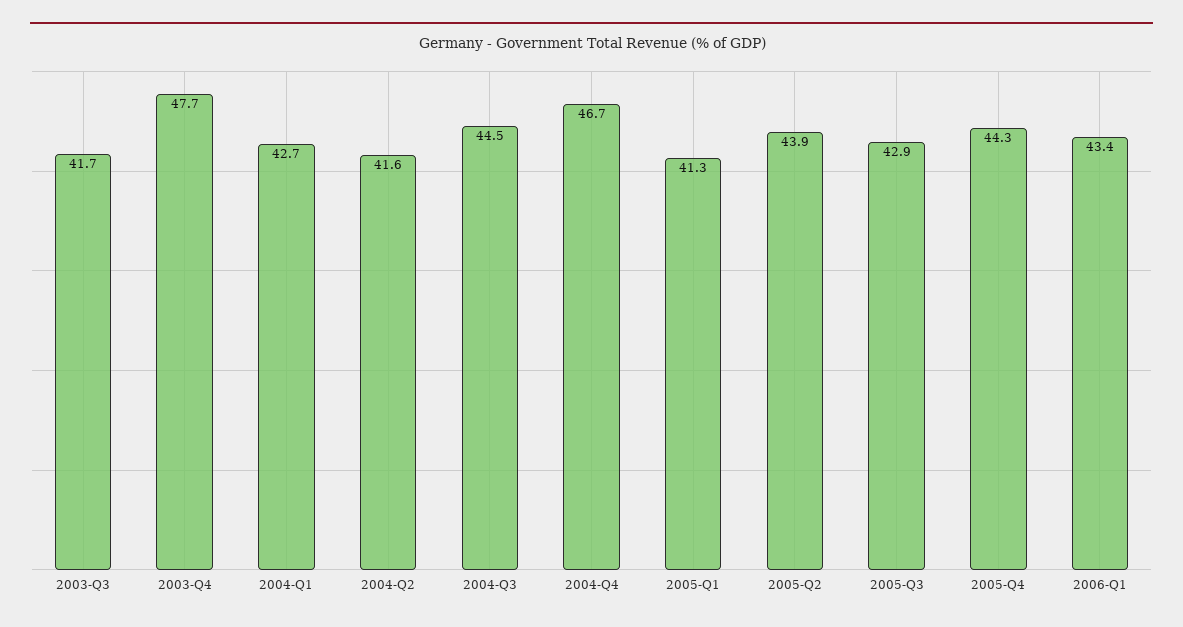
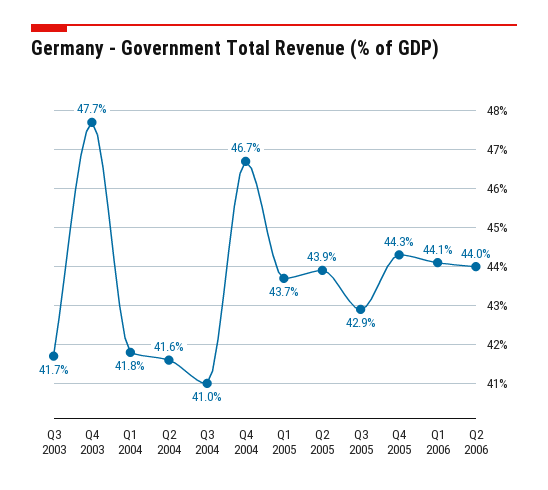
2004-Q1: 42.7 -> 41.8
2004-Q3: 44.5 -> 41
2005-Q1: 41.3 -> 43.7
2006-Q1: 43.4 -> 44.1
Q2 2006: none -> 44

